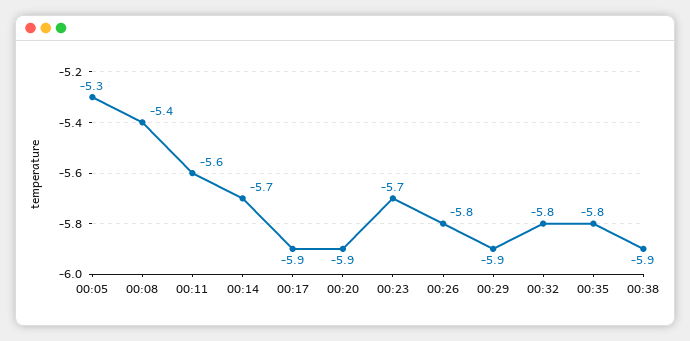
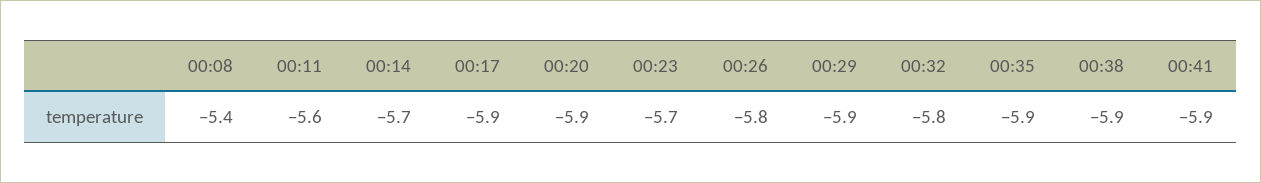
00:05: -5.3 -> none
00:35: -5.8 -> -5.9
00:41: none -> -5.9

